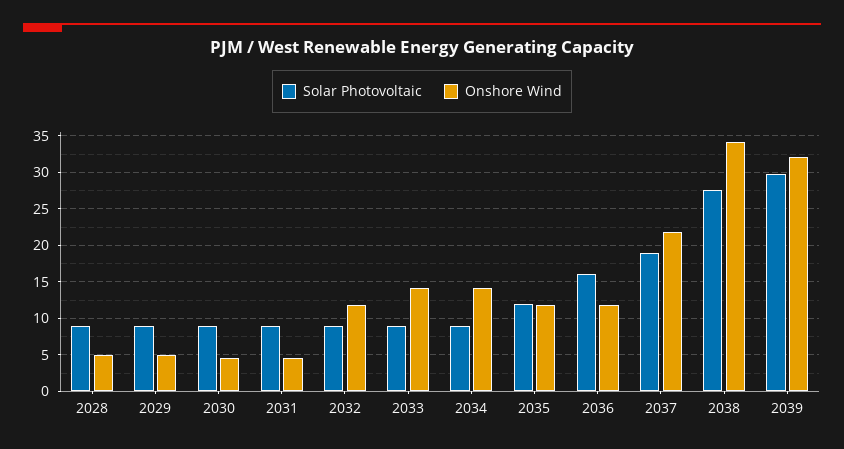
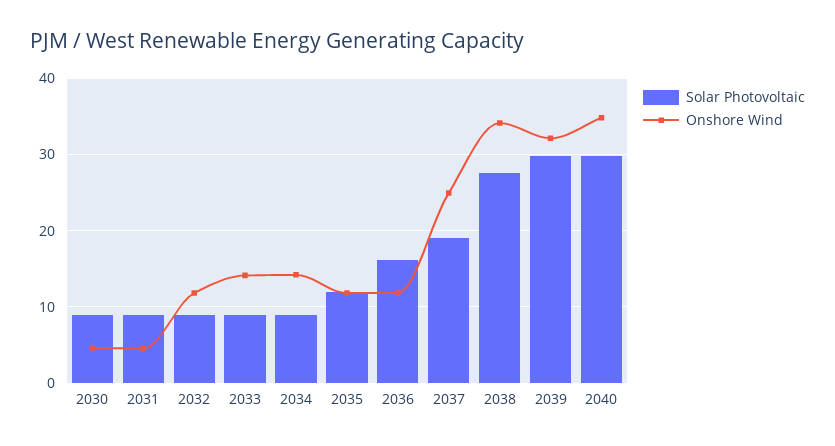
Solar Photovoltaic, 2028: 9 -> none
Onshore Wind, 2028: 5 -> none
Solar Photovoltaic, 2029: 9 -> none
Onshore Wind, 2029: 5 -> none
Onshore Wind, 2037: 22 -> 25
Solar Photovoltaic, 2040: none -> 30
Onshore Wind, 2040: none -> 35

